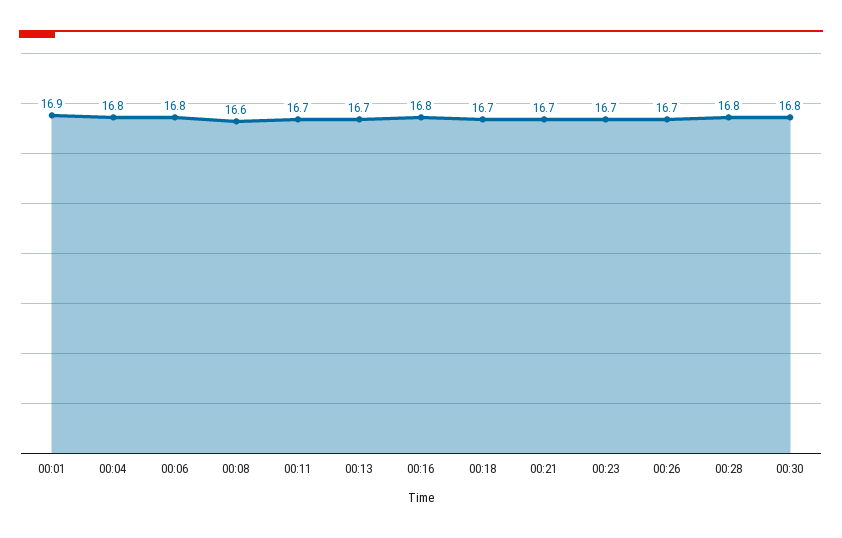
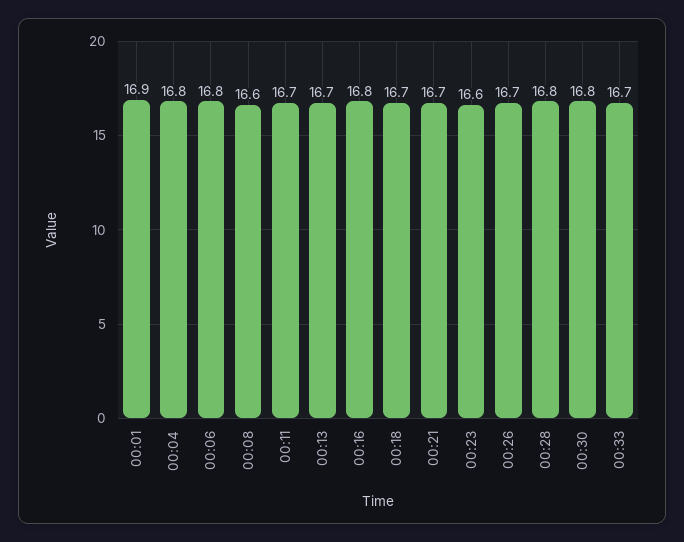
00:23: 16.7 -> 16.6
00:33: none -> 16.7

